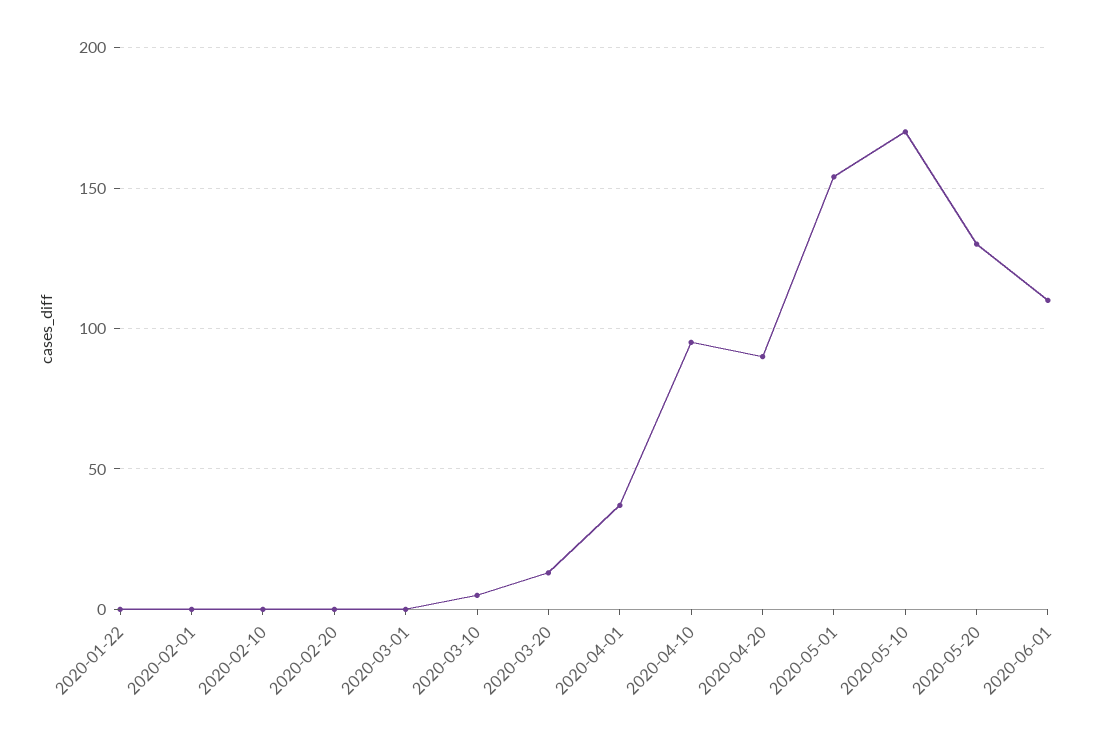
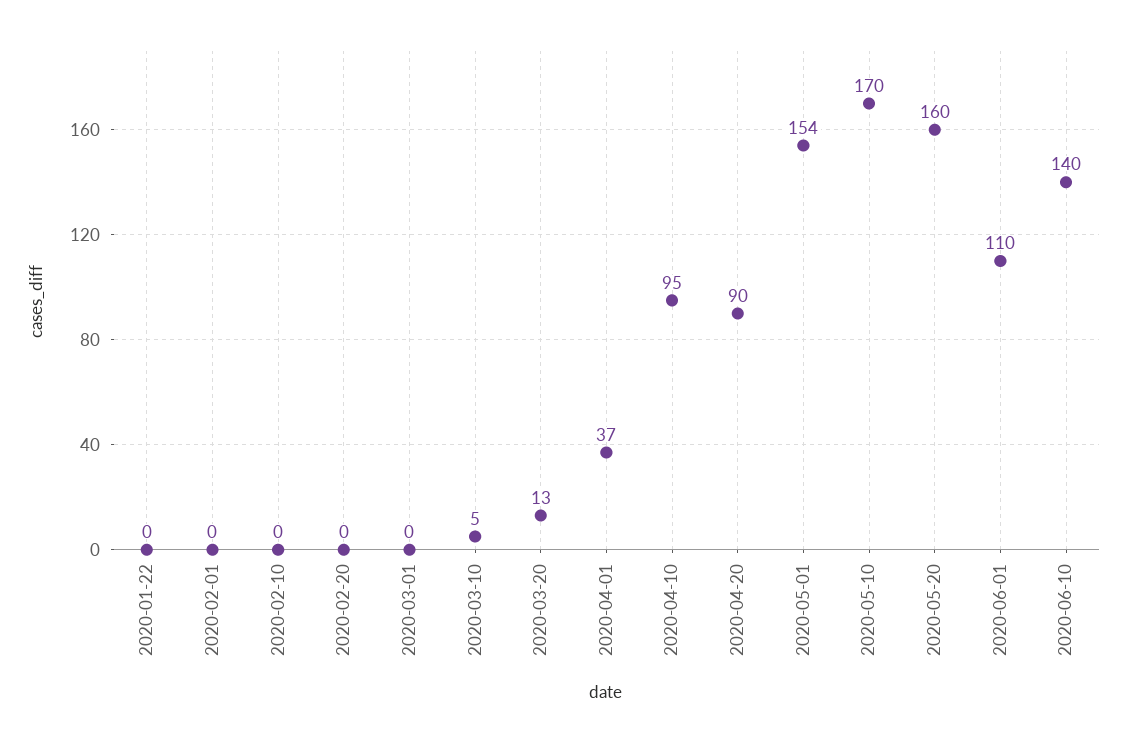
2020-05-20: 130 -> 160
2020-06-10: none -> 140

